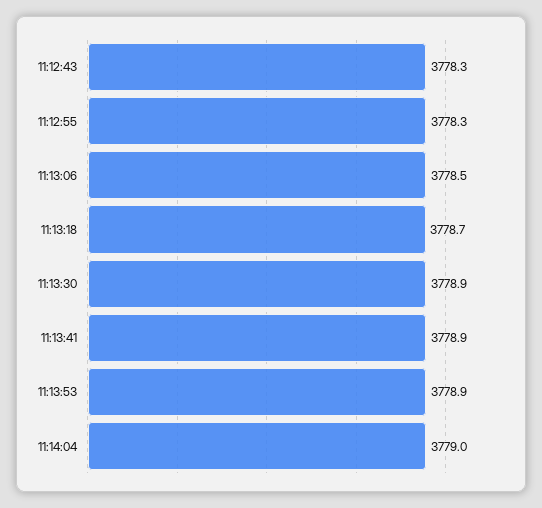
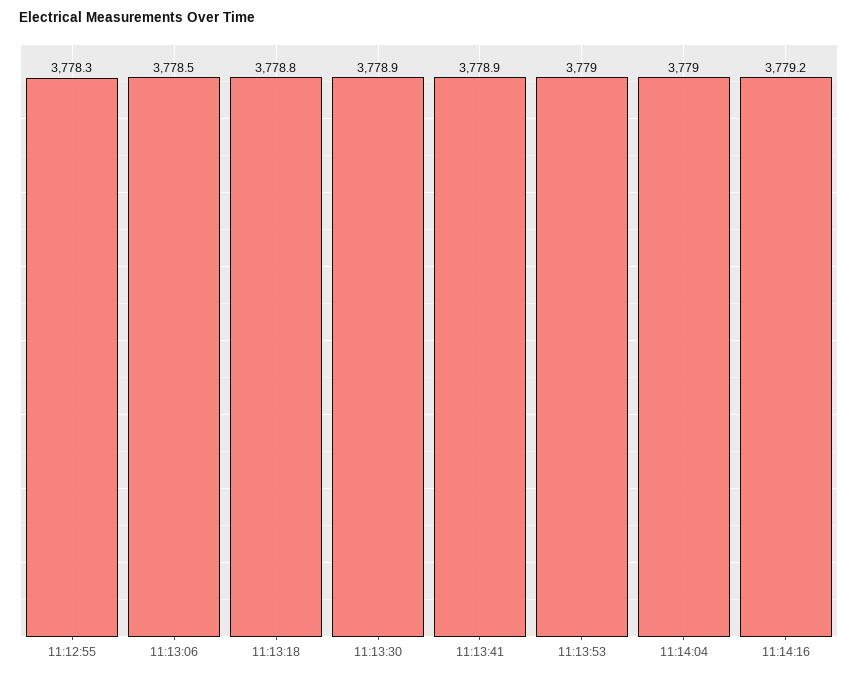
11:12:43: 3778.3 -> none
11:13:18: 3778.7 -> 3778.8
11:13:53: 3778.9 -> 3779
11:14:16: none -> 3779.2

